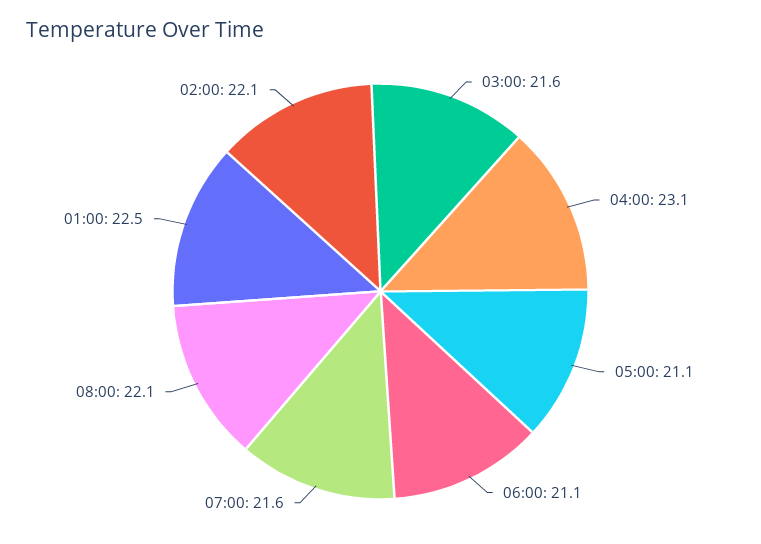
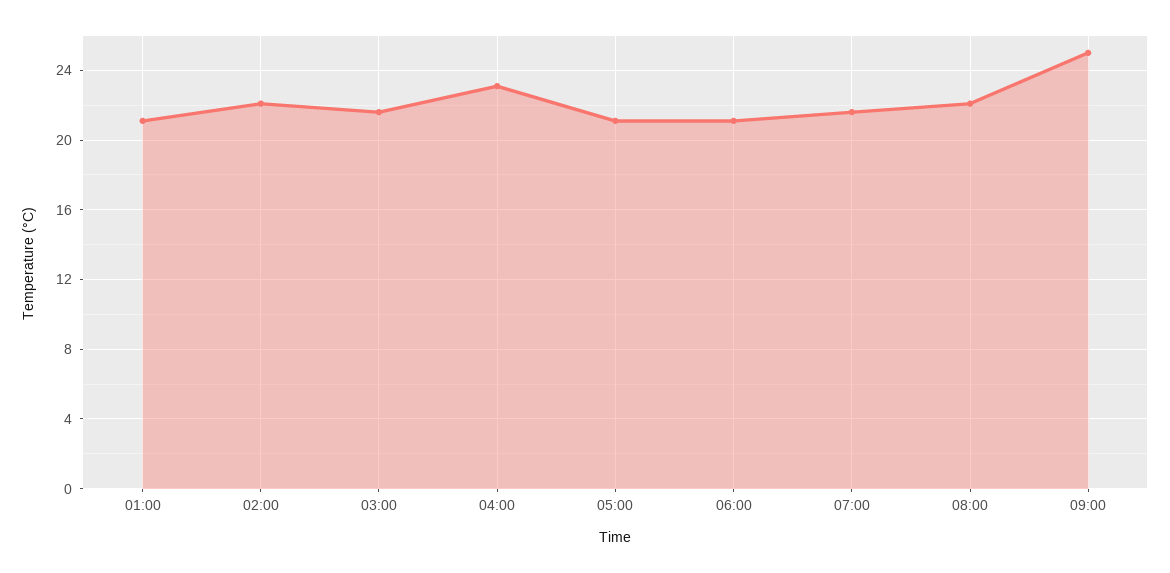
01:00: 22.5 -> 21
09:00: none -> 25

